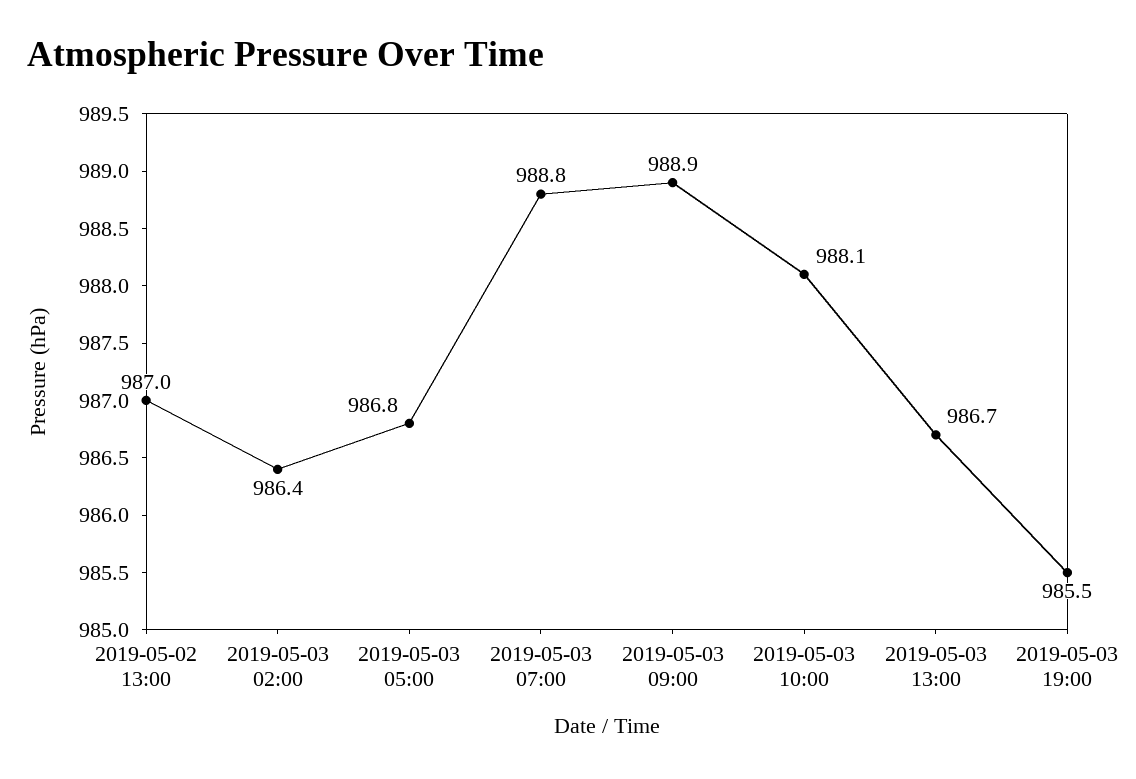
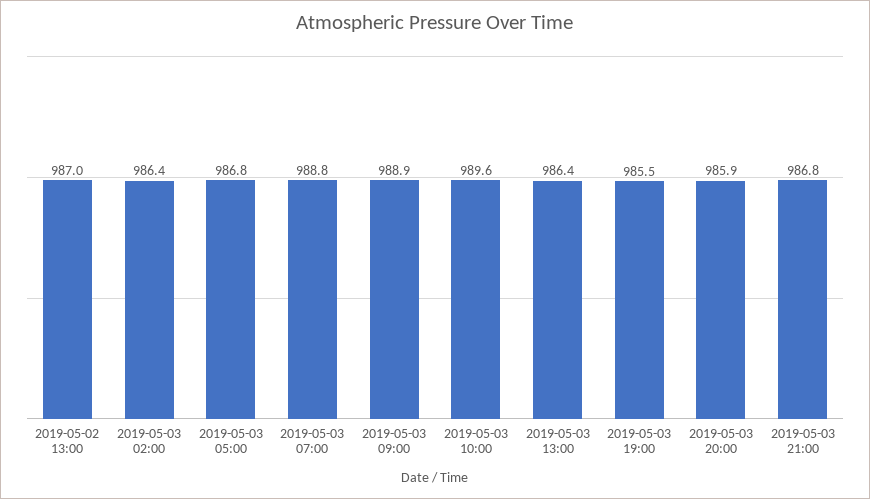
2019-05-03 10:00: 988.1 -> 989.6
2019-05-03 13:00: 986.7 -> 986.4
2019-05-03 20:00: none -> 985.9
2019-05-03 21:00: none -> 986.8

